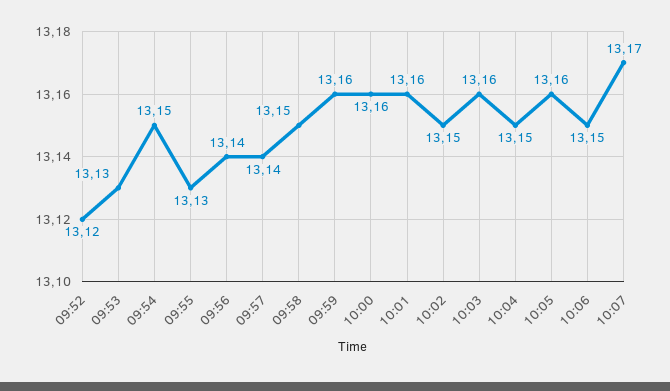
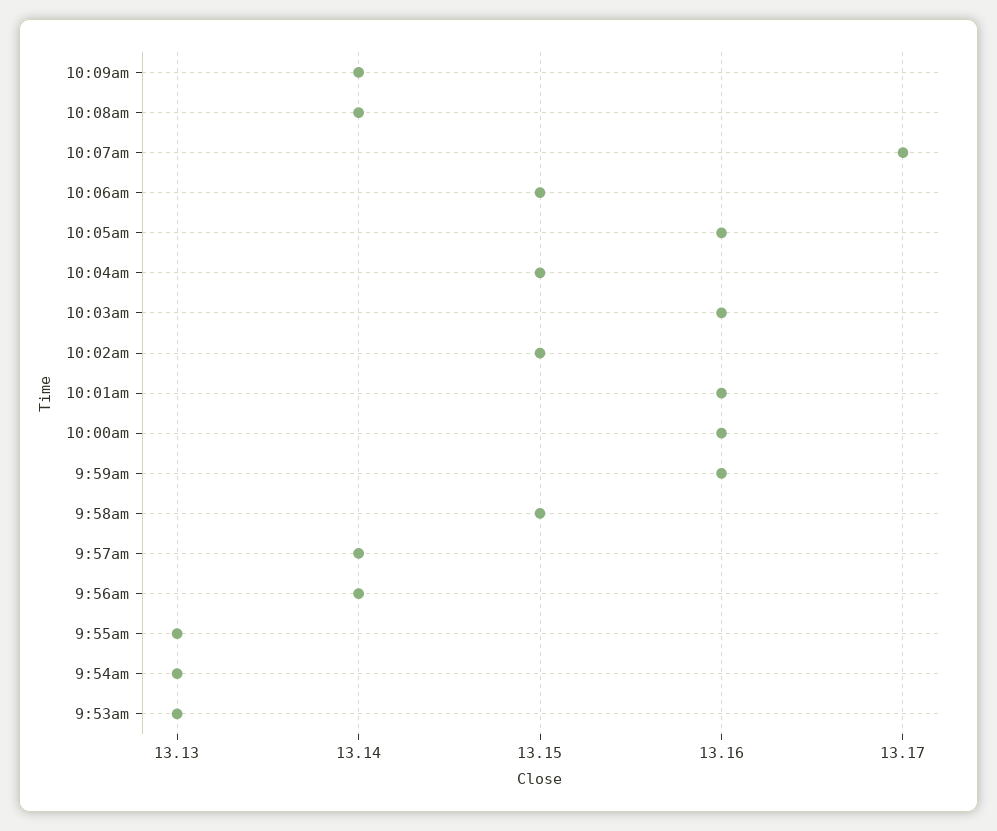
09:52: 13.12 -> none
09:54: 13.15 -> 13.13
10:09am: none -> 13.14
10:08am: none -> 13.14

